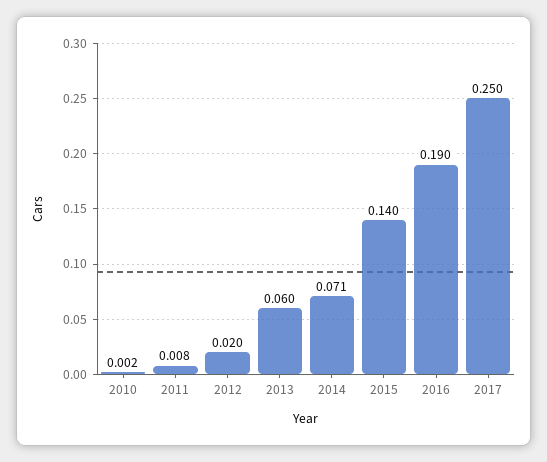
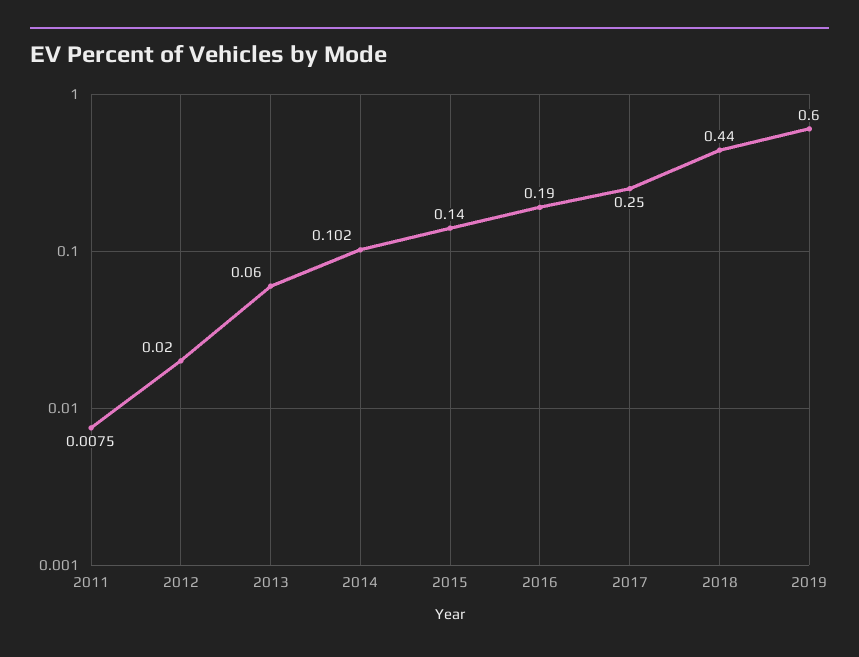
2010: 0.002 -> none
2014: 0.071 -> 0.102
2018: none -> 0.44
2019: none -> 0.6

